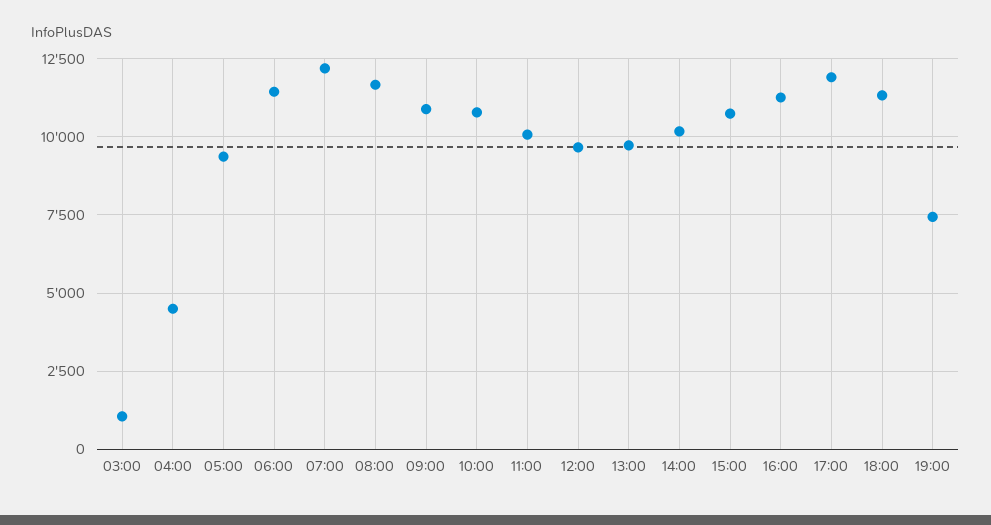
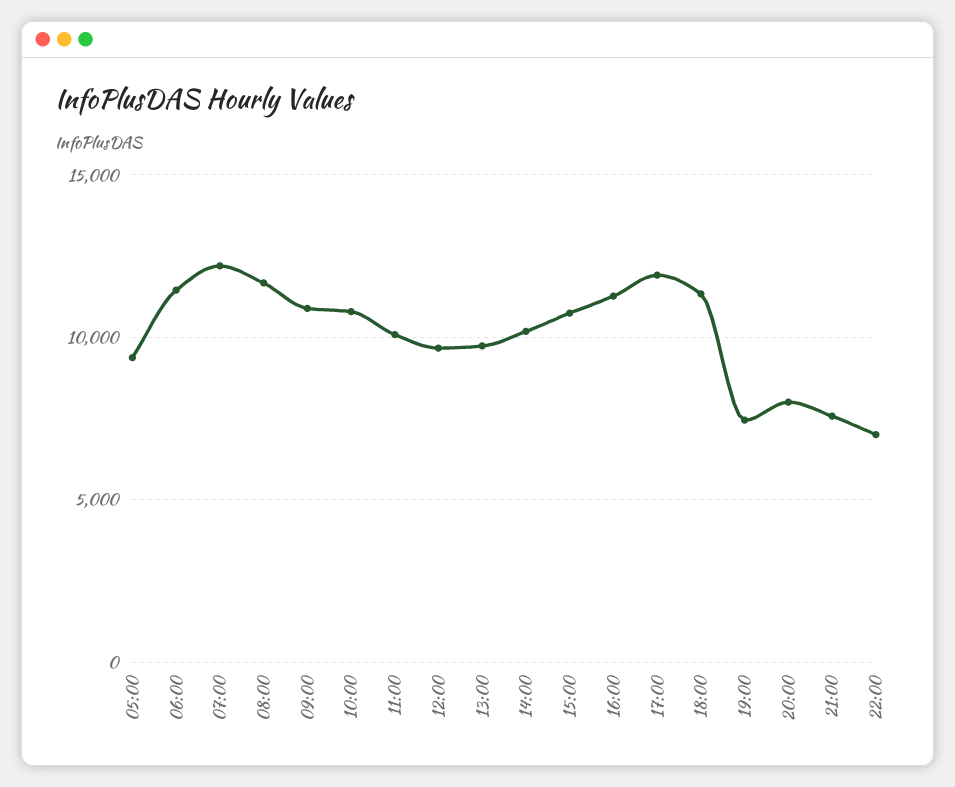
03:00: 1000 -> none
04:00: 4500 -> none
20:00: none -> 8000
21:00: none -> 7500
22:00: none -> 7000

